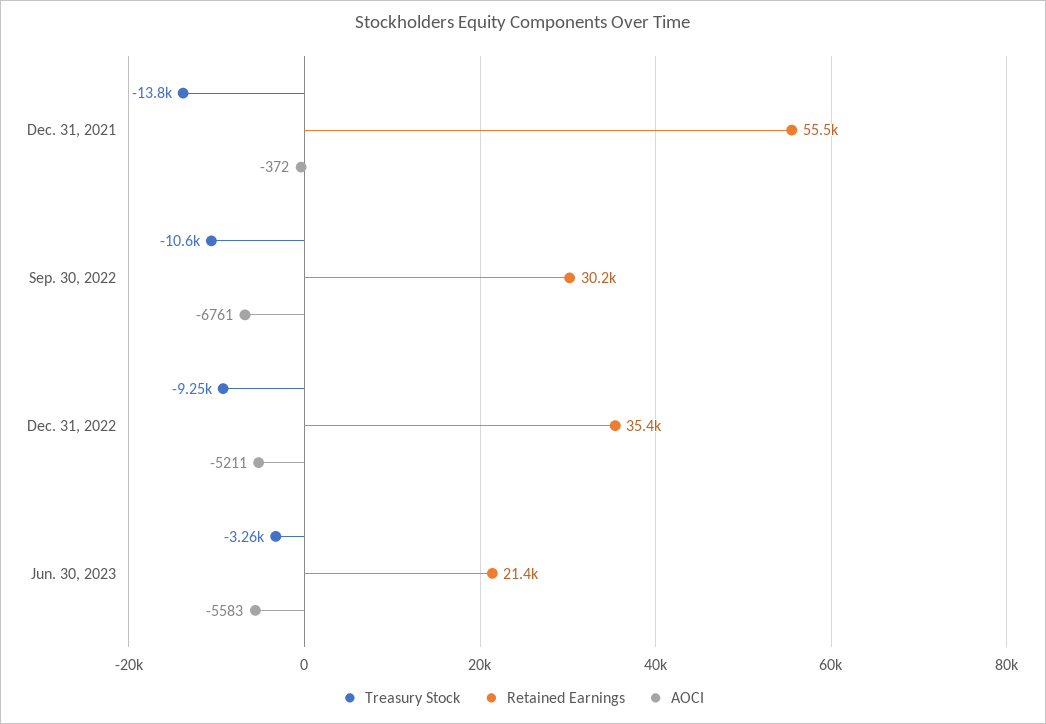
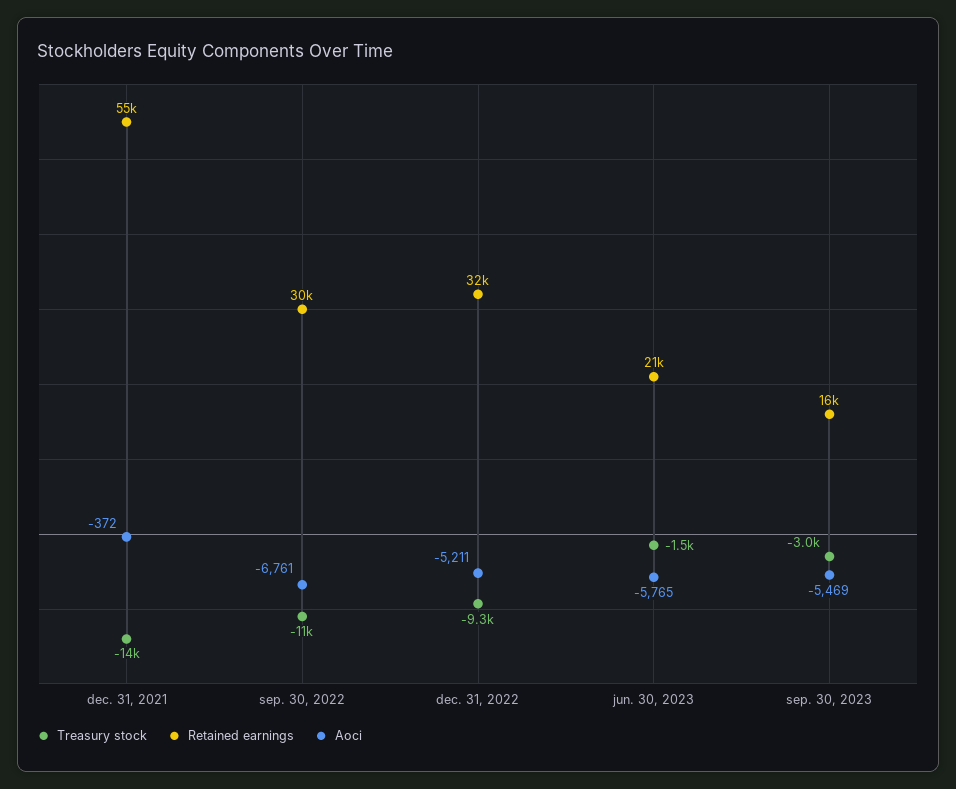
Retained Earnings, Dec. 31, 2022: 35400 -> 32000
Treasury Stock, Jun. 30, 2023: -3260 -> -1500
AOCI, Jun. 30, 2023: -5583 -> -5765
Treasury Stock, sep. 30, 2023: none -> -3000
Retained Earnings, sep. 30, 2023: none -> 16000
AOCI, sep. 30, 2023: none -> -5469

